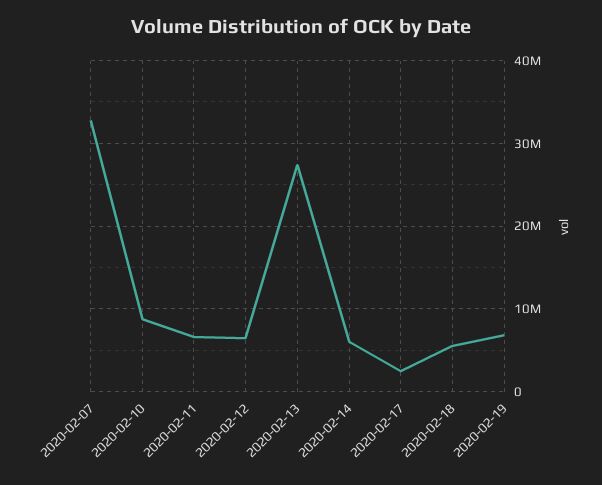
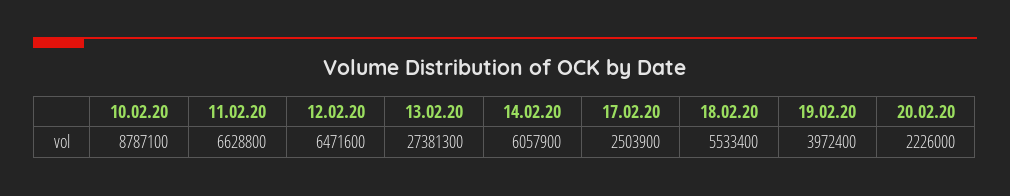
2020-02-07: 33000000 -> none
2020-02-19: 7000000 -> 3972400
20.02.20: none -> 2226000

